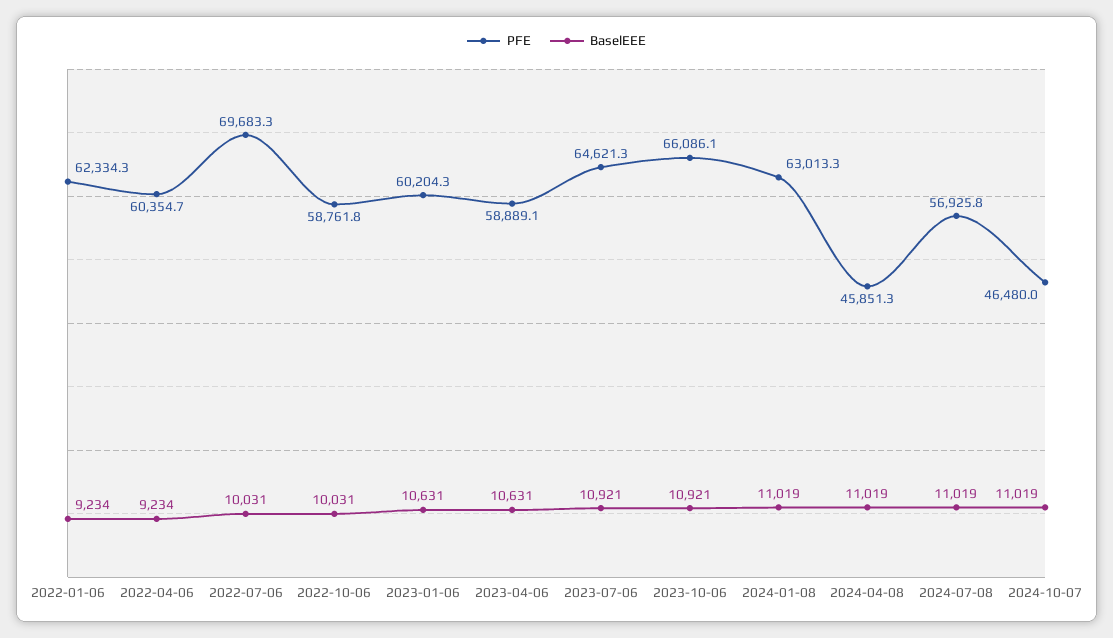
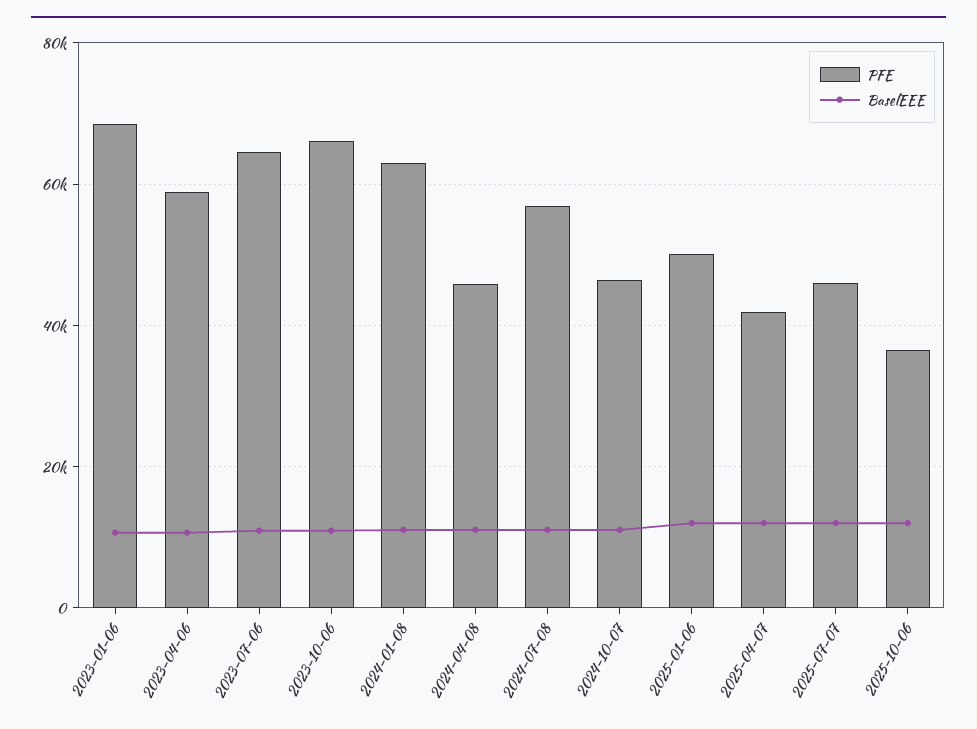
PFE, 2022-01-06: 62334.3 -> none
BaselEEE, 2022-01-06: 9234 -> none
PFE, 2022-04-06: 60354.7 -> none
BaselEEE, 2022-04-06: 9234 -> none
PFE, 2022-07-06: 69683.3 -> none
BaselEEE, 2022-07-06: 10031 -> none
PFE, 2022-10-06: 58761.8 -> none
BaselEEE, 2022-10-06: 10031 -> none
PFE, 2023-01-06: 60204.3 -> 68000
PFE, 2025-01-06: none -> 50000
BaselEEE, 2025-01-06: none -> 12000
PFE, 2025-04-07: none -> 42000
BaselEEE, 2025-04-07: none -> 12000
PFE, 2025-07-07: none -> 46000
BaselEEE, 2025-07-07: none -> 12000
PFE, 2025-10-06: none -> 36000
BaselEEE, 2025-10-06: none -> 12000

